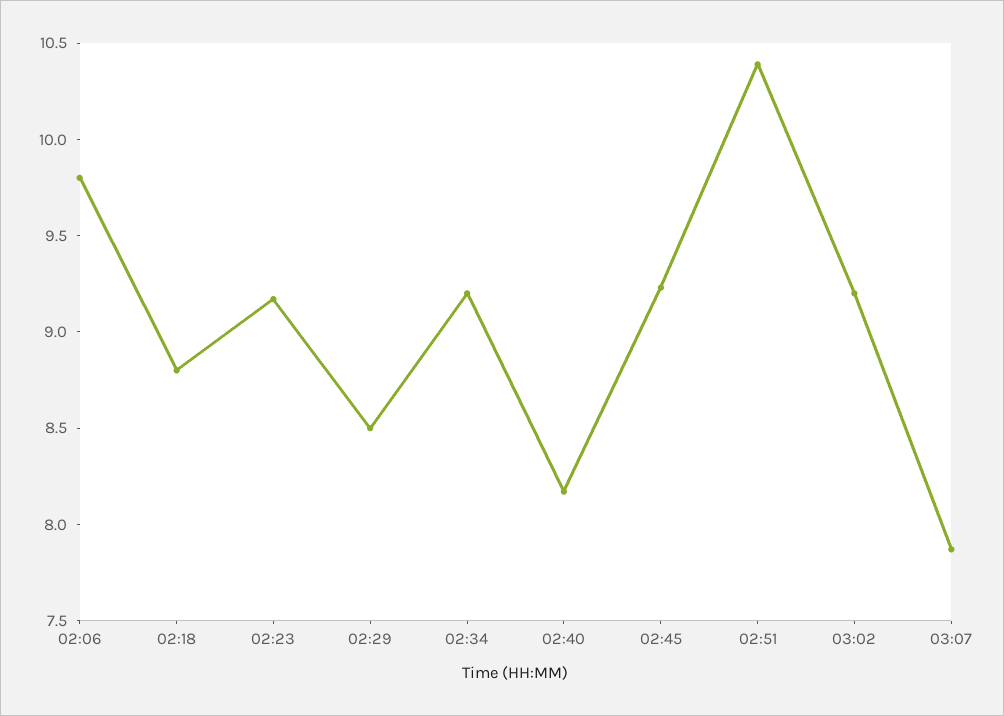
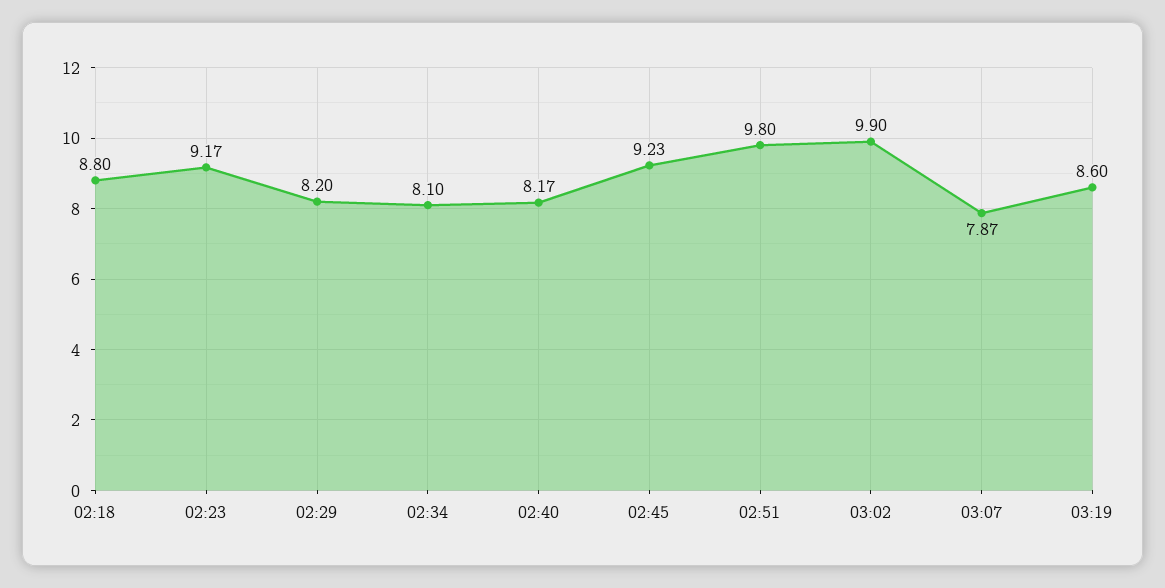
02:06: 9.8 -> none
02:29: 8.5 -> 8.2
02:34: 9.2 -> 8.1
02:51: 10.4 -> 9.8
03:02: 9.2 -> 9.9
03:19: none -> 8.6

